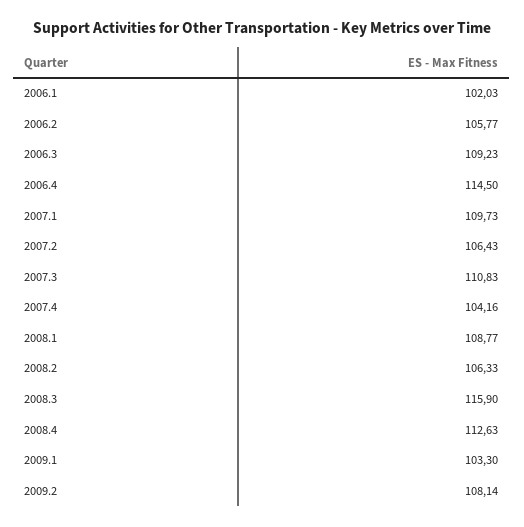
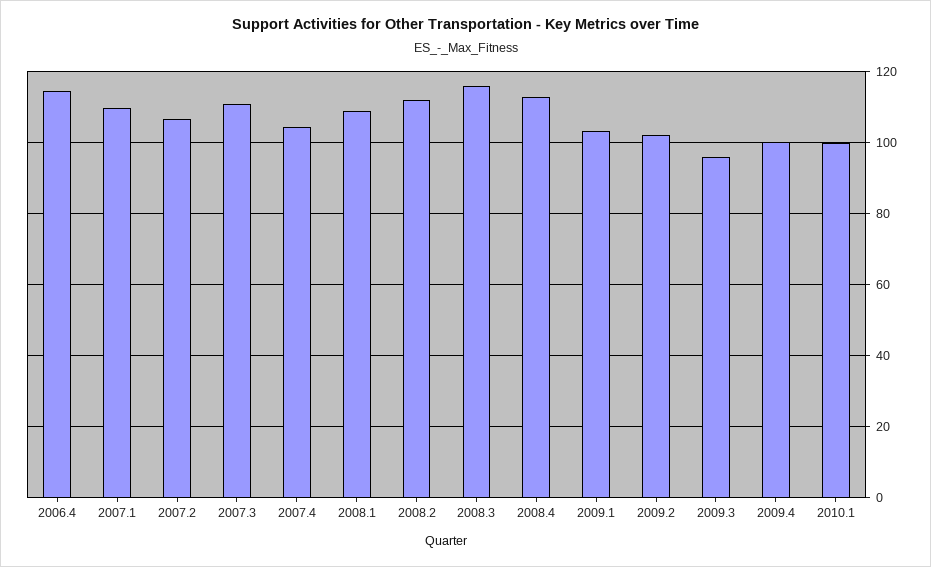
2006.1: 102.03 -> none
2006.2: 105.77 -> none
2006.3: 109.23 -> none
2008.2: 106.33 -> 112
2009.2: 108.14 -> 102
2009.3: none -> 96
2009.4: none -> 100
2010.1: none -> 100

